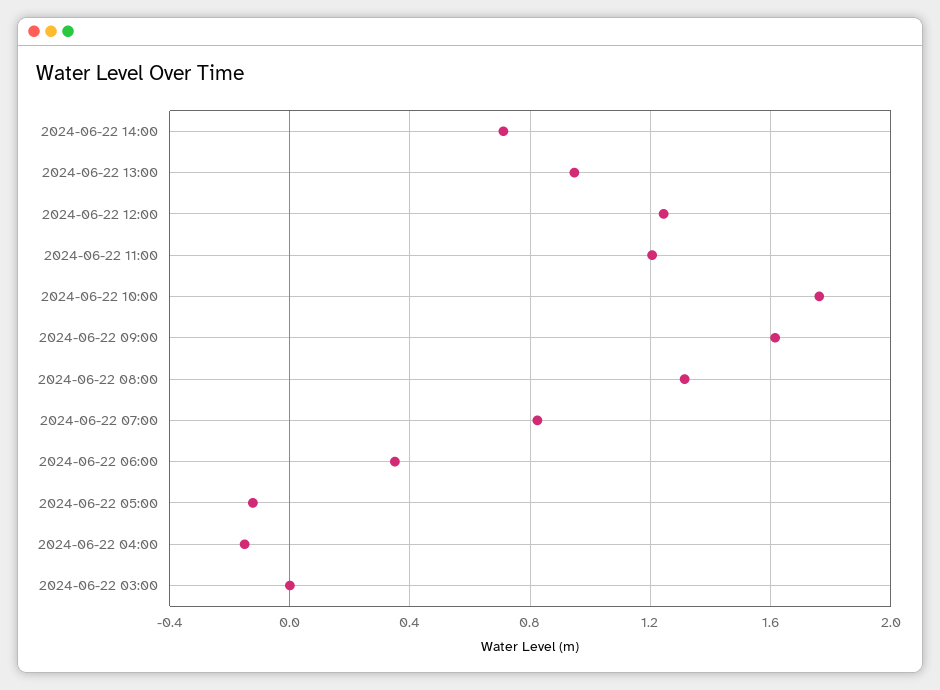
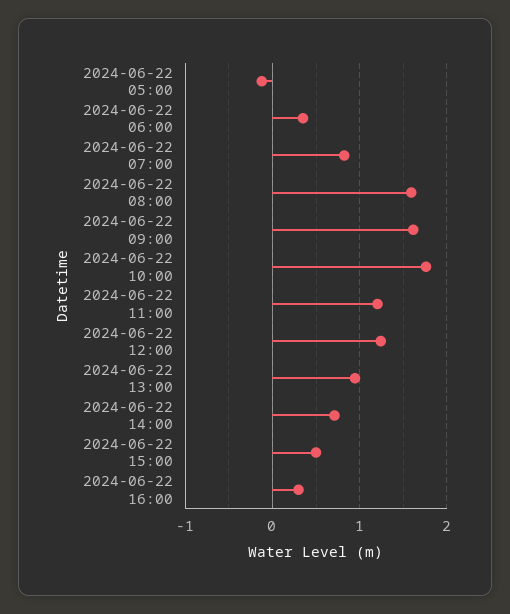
2024-06-22 08:00: 1.3 -> 1.6
2024-06-22 04:00: -0.15 -> none
2024-06-22 03:00: 0 -> none
2024-06-22 15:00: none -> 0.5
2024-06-22 16:00: none -> 0.3

